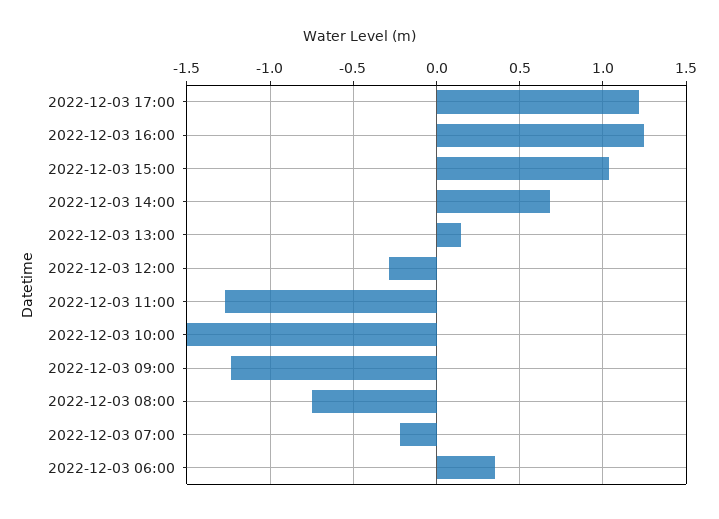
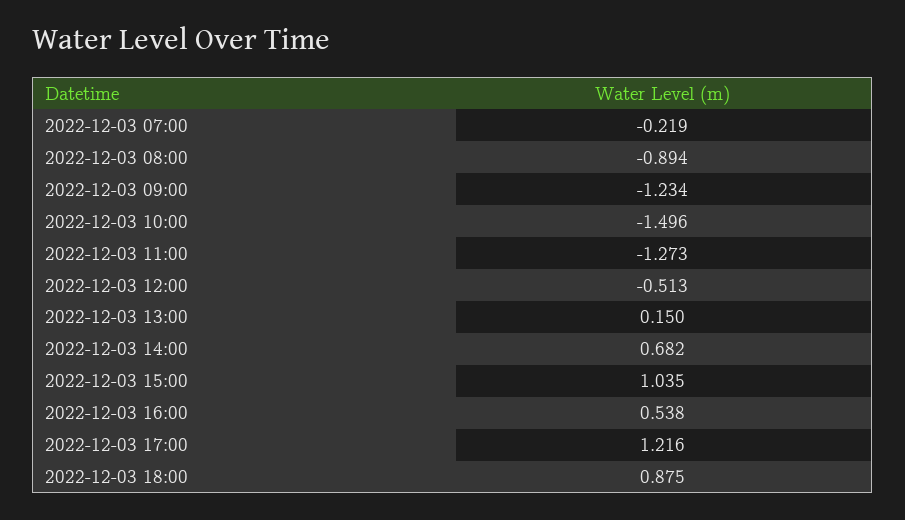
2022-12-03 16:00: 1.25 -> 0.538
2022-12-03 12:00: -0.3 -> -0.513
2022-12-03 08:00: -0.75 -> -0.894
2022-12-03 06:00: 0.35 -> none
2022-12-03 18:00: none -> 0.875

